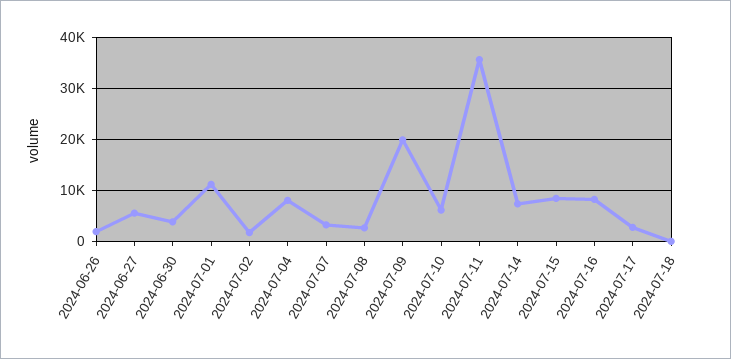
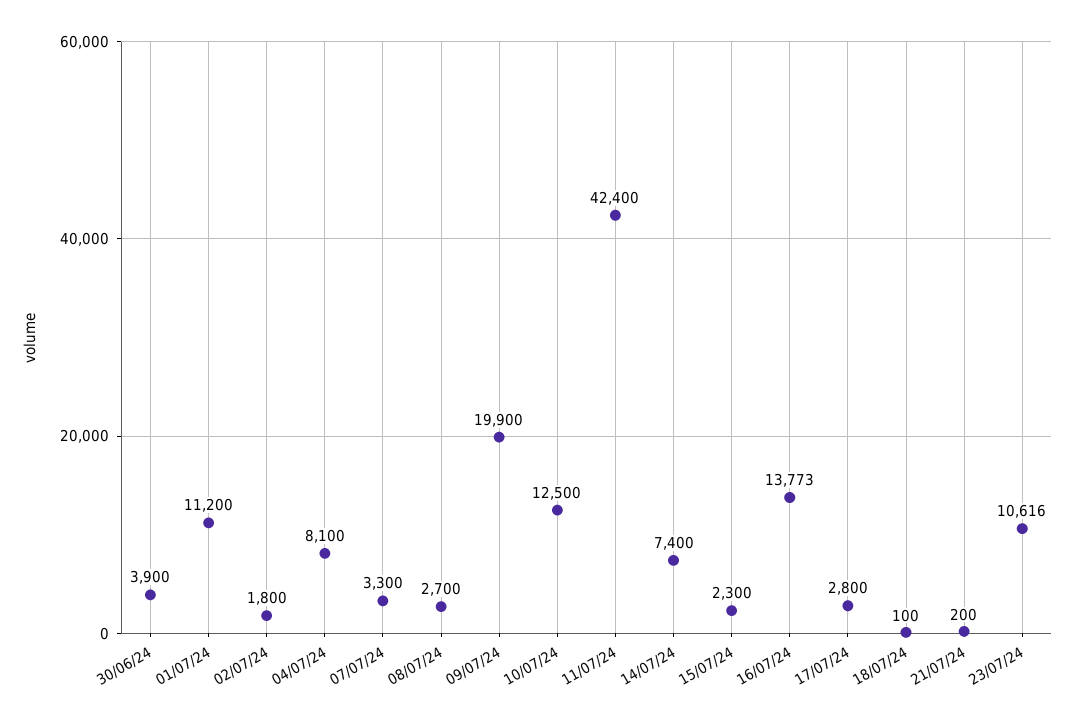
2024-06-26: 2000 -> none
2024-06-27: 6000 -> none
2024-07-10: 6000 -> 12500
2024-07-11: 36000 -> 42400
2024-07-15: 8000 -> 2300
2024-07-16: 8000 -> 13773
21/07/24: none -> 200
23/07/24: none -> 10616

